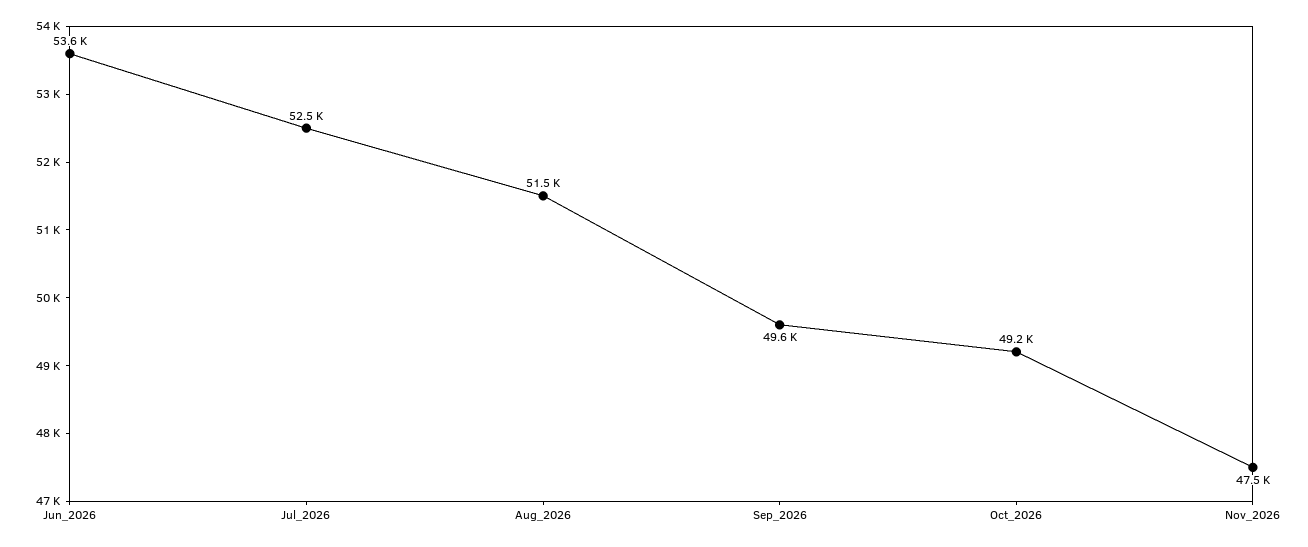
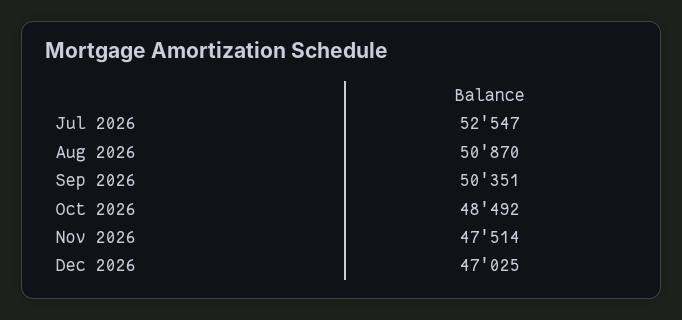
Jun_2026: 53600 -> none
Aug_2026: 51500 -> 50870
Sep_2026: 49600 -> 50351
Oct_2026: 49200 -> 48492
Dec 2026: none -> 47025

